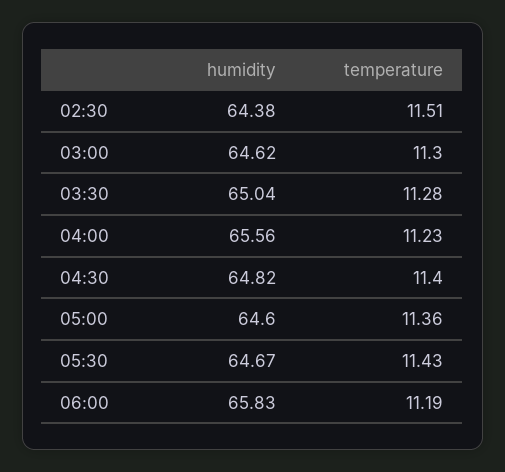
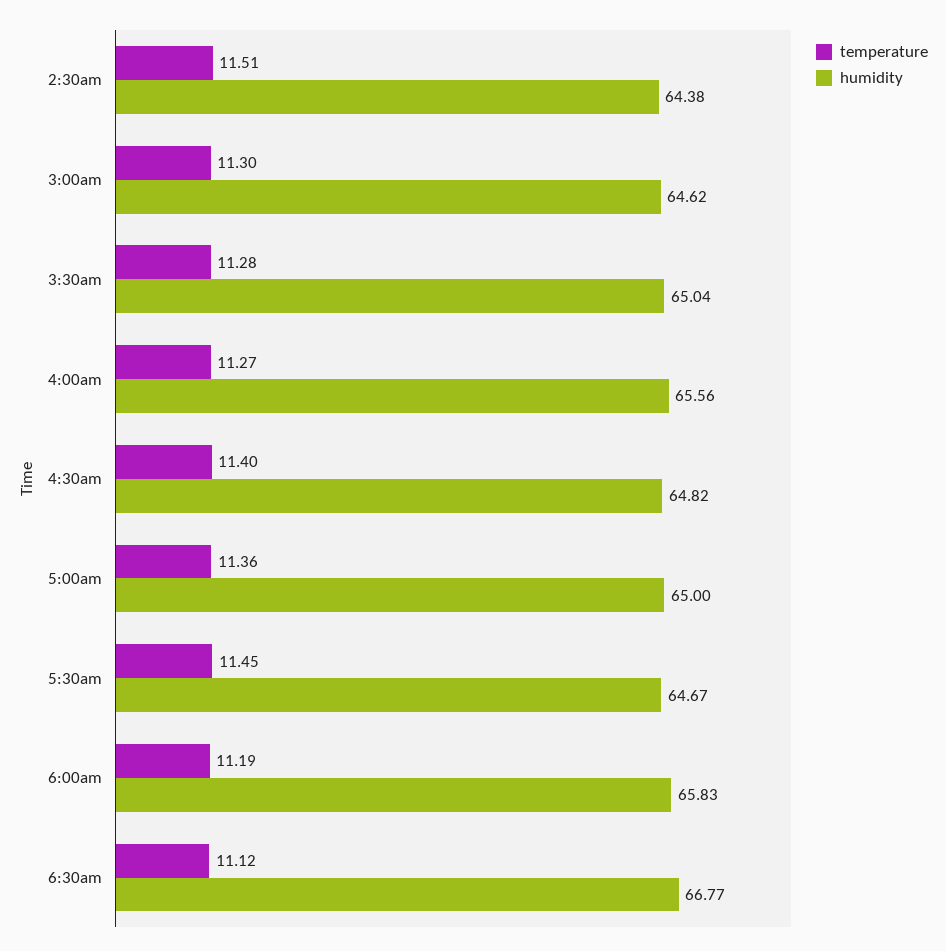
temperature, 04:00: 11.23 -> 11.27
humidity, 05:00: 64.6 -> 65
temperature, 05:30: 11.43 -> 11.45
temperature, 6:30am: none -> 11.12
humidity, 6:30am: none -> 66.77

